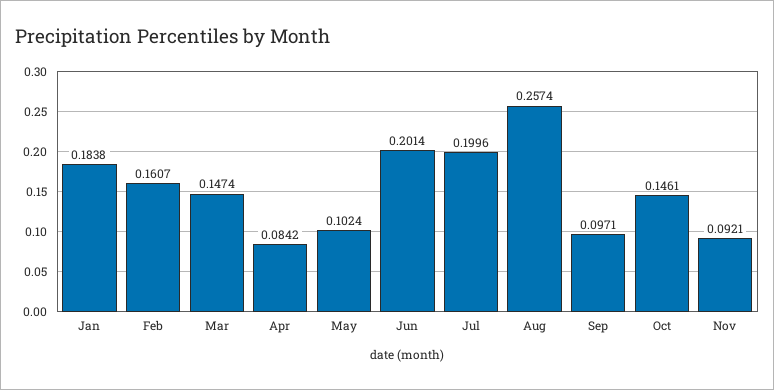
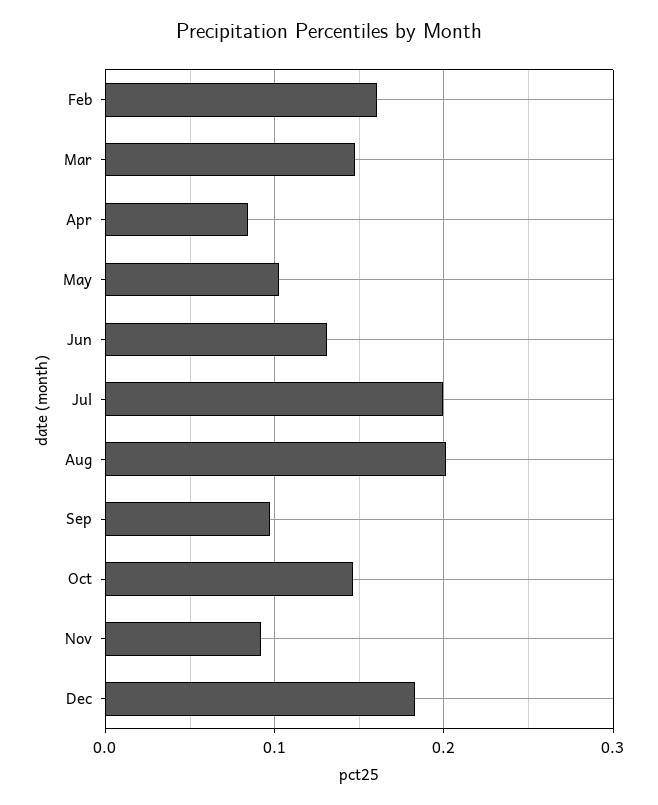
Jan: 0.1838 -> none
Jun: 0.2014 -> 0.13
Aug: 0.2574 -> 0.2
Dec: none -> 0.18

